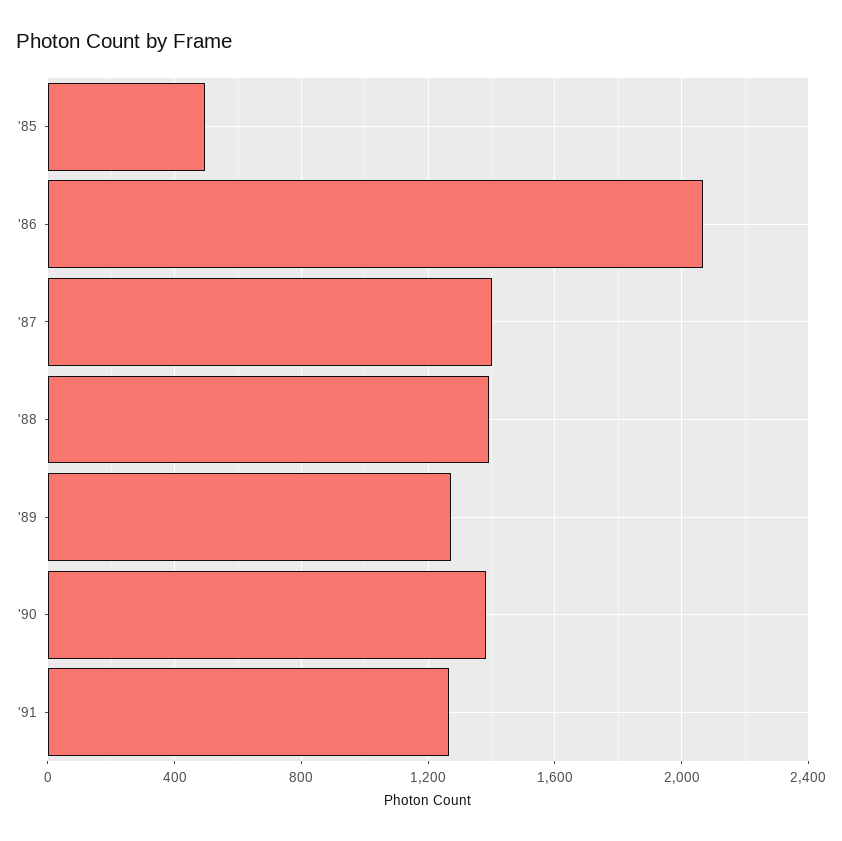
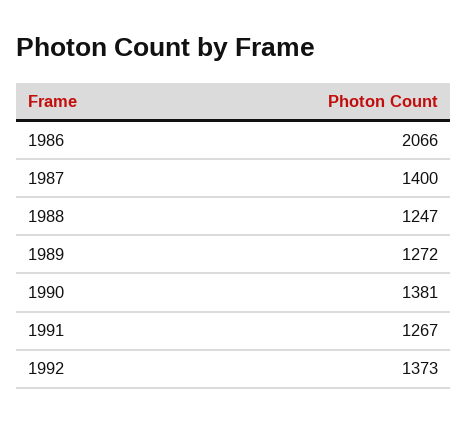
'85: 500 -> none
'88: 1400 -> 1247
1992: none -> 1373

